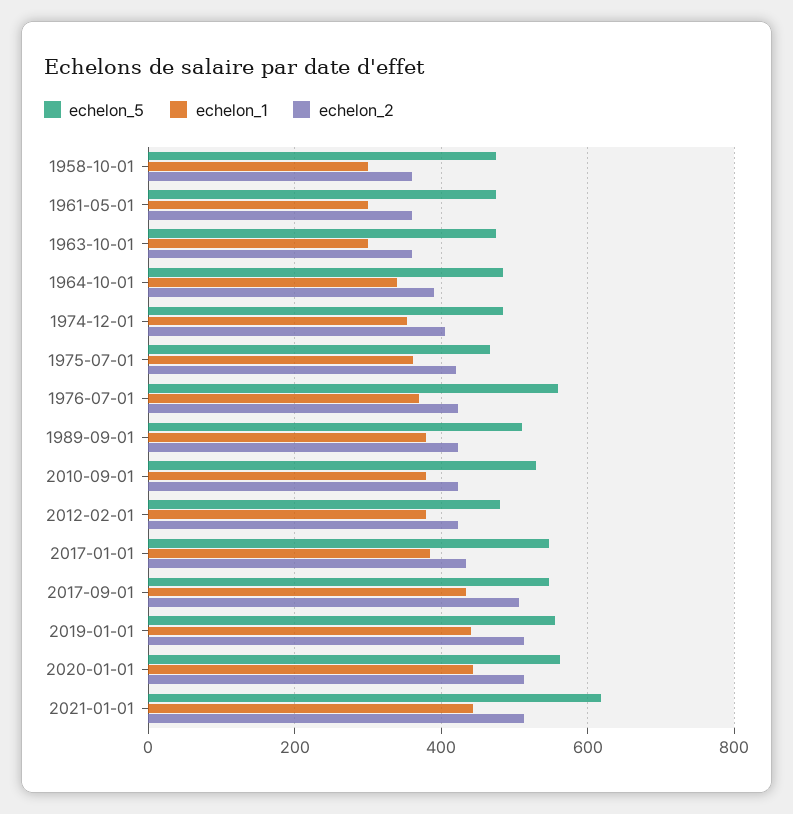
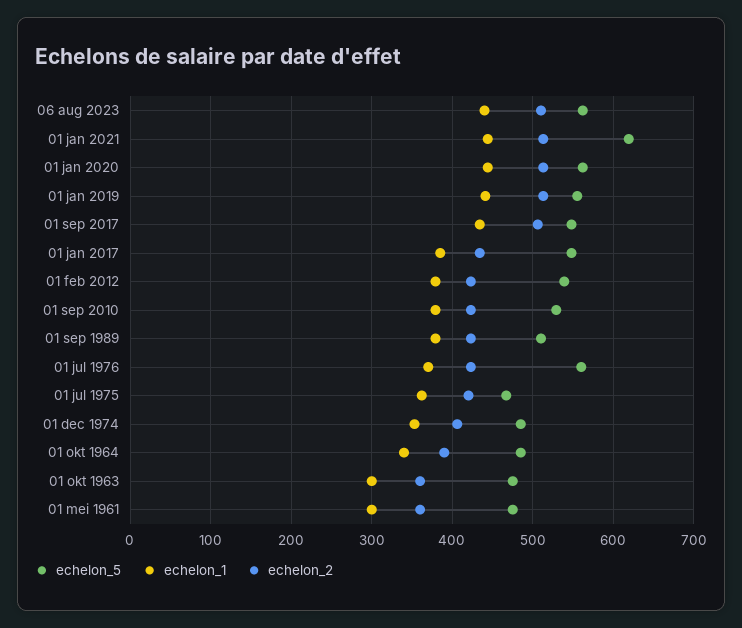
echelon_5, 1958-10-01: 480 -> none
echelon_1, 1958-10-01: 300 -> none
echelon_2, 1958-10-01: 360 -> none
echelon_5, 2012-02-01: 480 -> 540
echelon_5, 06 aug 2023: none -> 560
echelon_1, 06 aug 2023: none -> 440
echelon_2, 06 aug 2023: none -> 510

